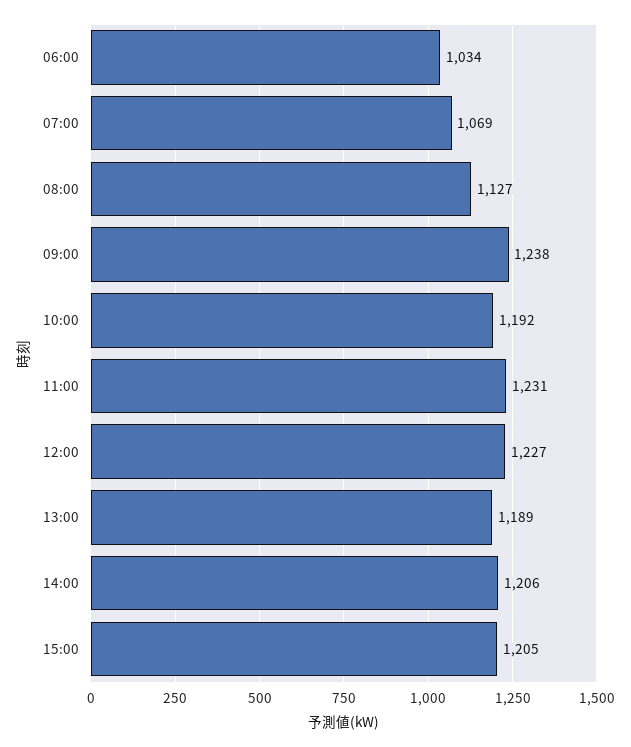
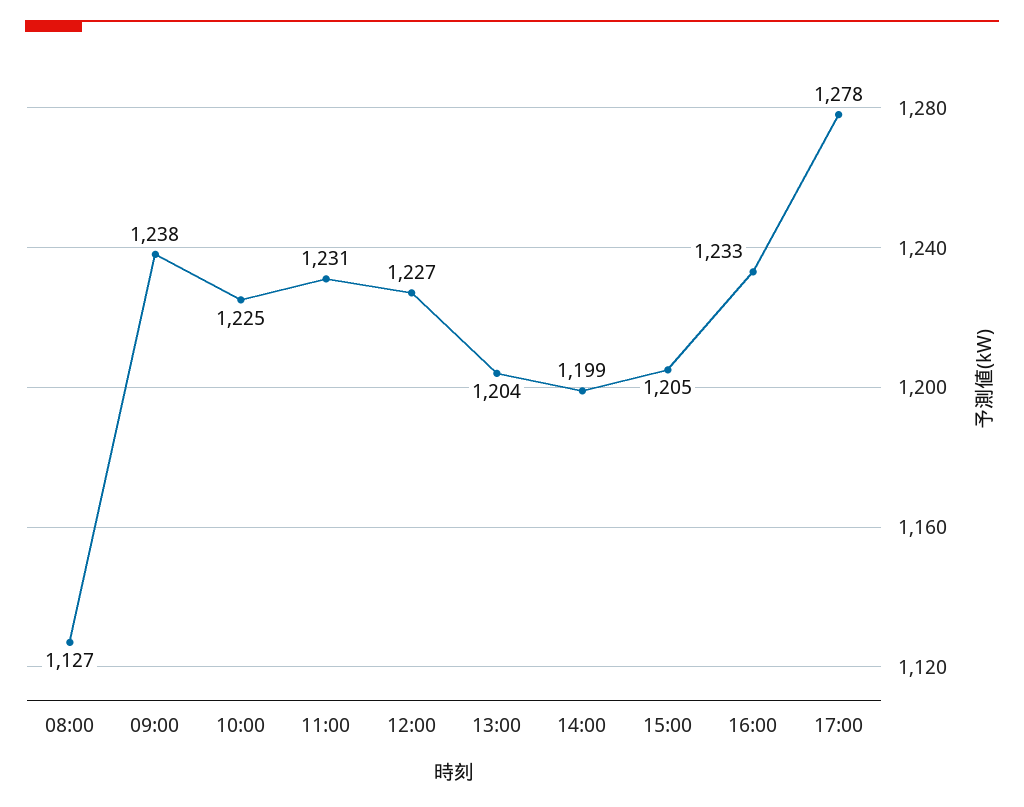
06:00: 1034 -> none
07:00: 1069 -> none
10:00: 1192 -> 1225
13:00: 1189 -> 1204
14:00: 1206 -> 1199
16:00: none -> 1233
17:00: none -> 1278

